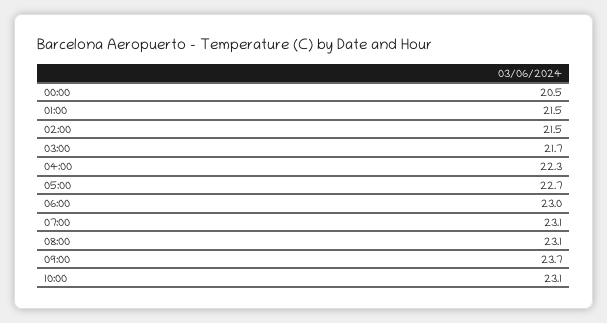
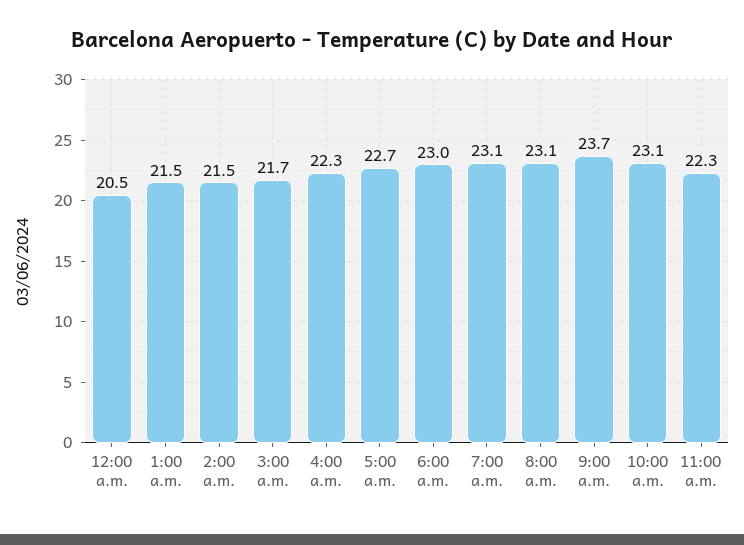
11:00 a.m.: none -> 22.3

